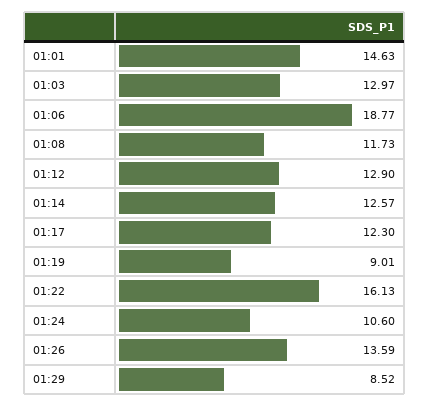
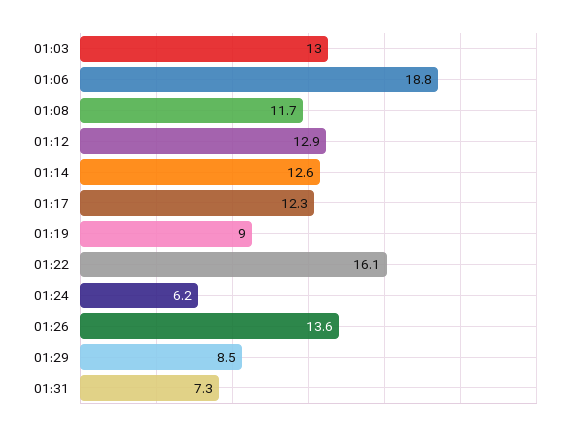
01:01: 14.63 -> none
01:24: 10.6 -> 6.2
01:31: none -> 7.3

